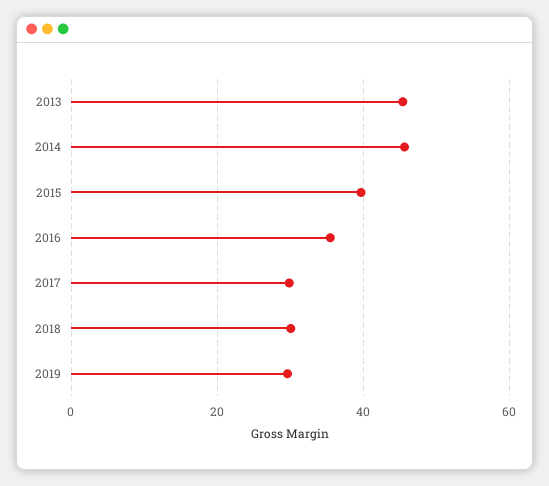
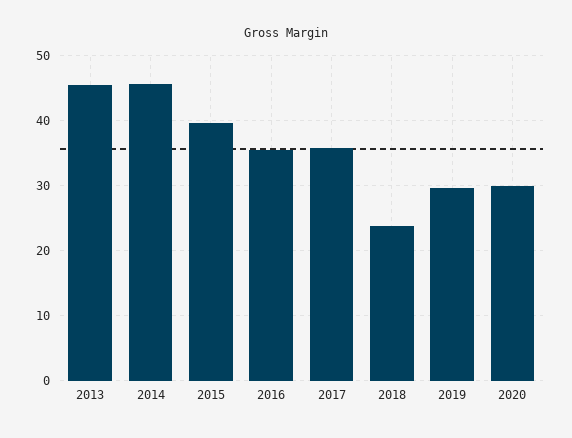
2017: 30 -> 36
2018: 30 -> 24
2020: none -> 30

